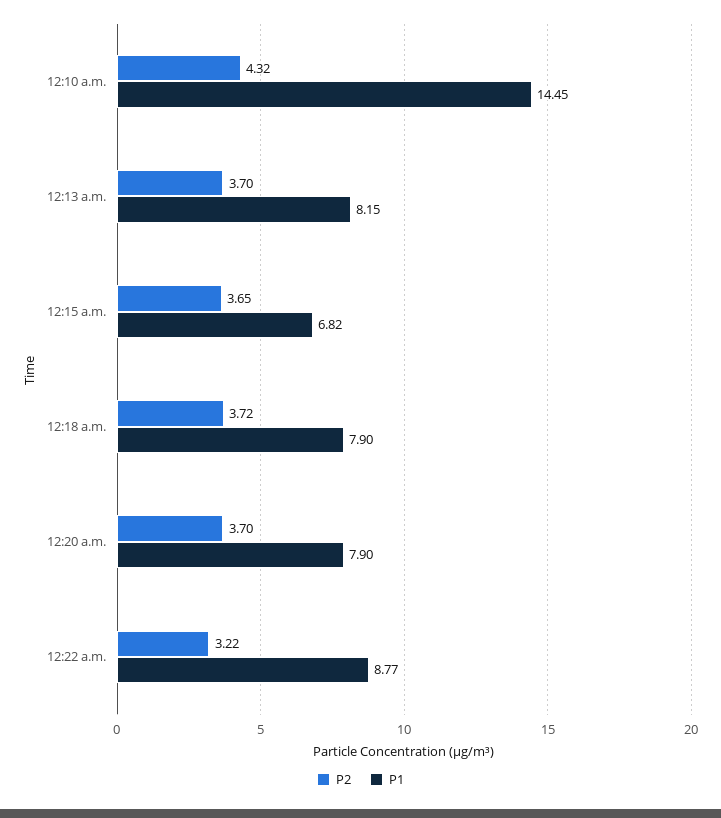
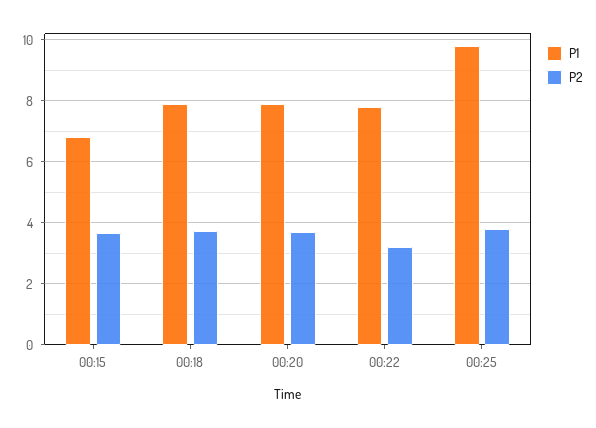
P2, 12:10 a.m.: 4.32 -> none
P1, 12:10 a.m.: 14.45 -> none
P2, 12:13 a.m.: 3.7 -> none
P1, 12:13 a.m.: 8.15 -> none
P1, 12:22 a.m.: 8.77 -> 7.8
P1, 00:25: none -> 9.8
P2, 00:25: none -> 3.8

